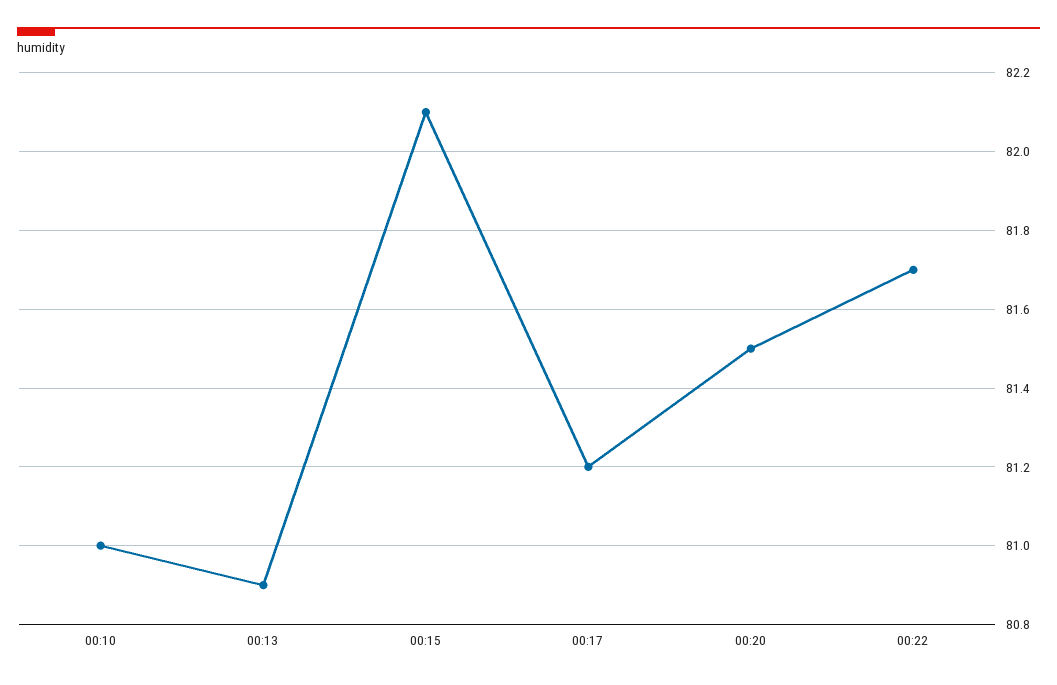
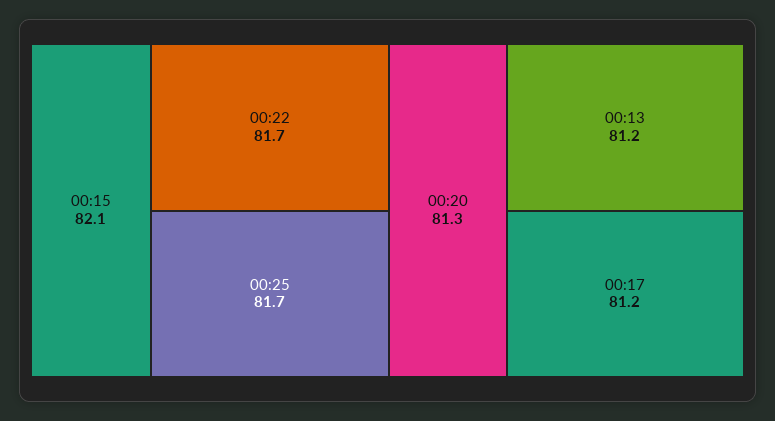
00:10: 81 -> none
00:13: 80.9 -> 81.2
00:20: 81.5 -> 81.3
00:25: none -> 81.7

